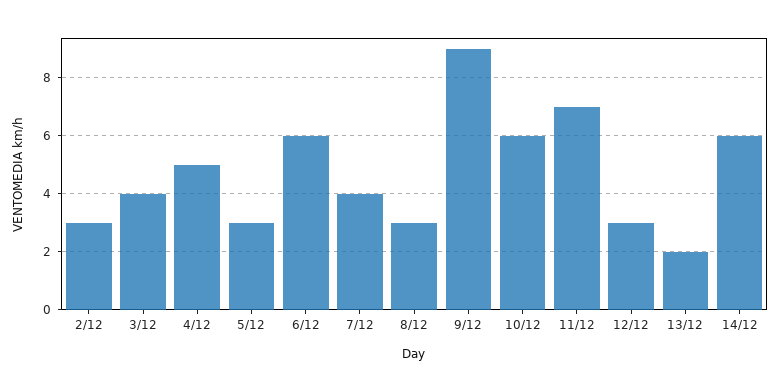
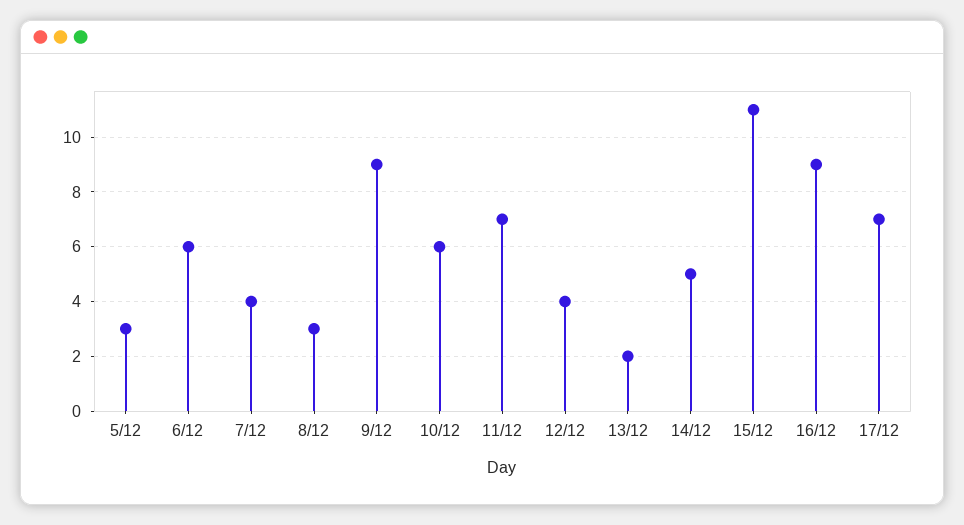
2/12: 3 -> none
3/12: 4 -> none
4/12: 5 -> none
12/12: 3 -> 4
14/12: 6 -> 5
15/12: none -> 11
16/12: none -> 9
17/12: none -> 7

